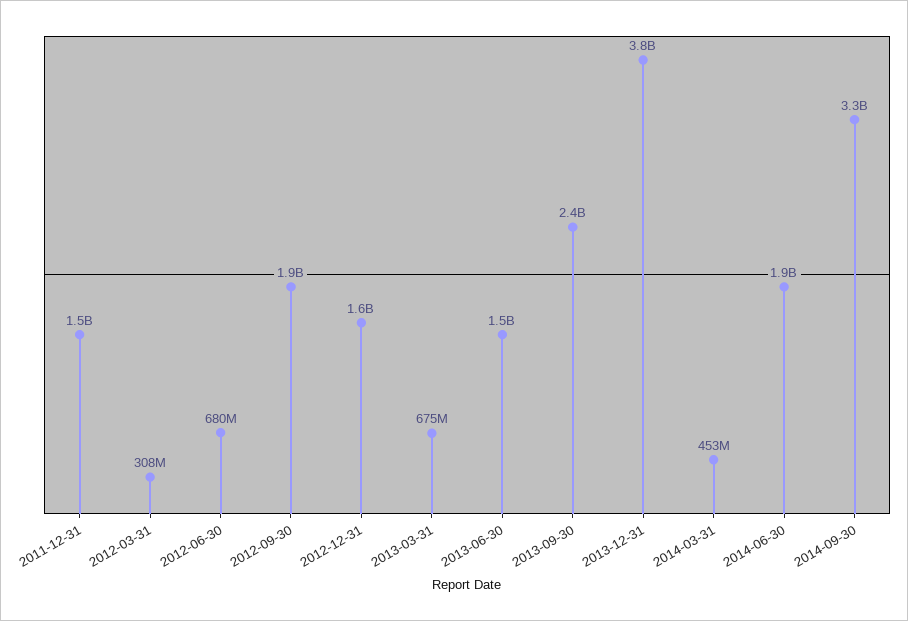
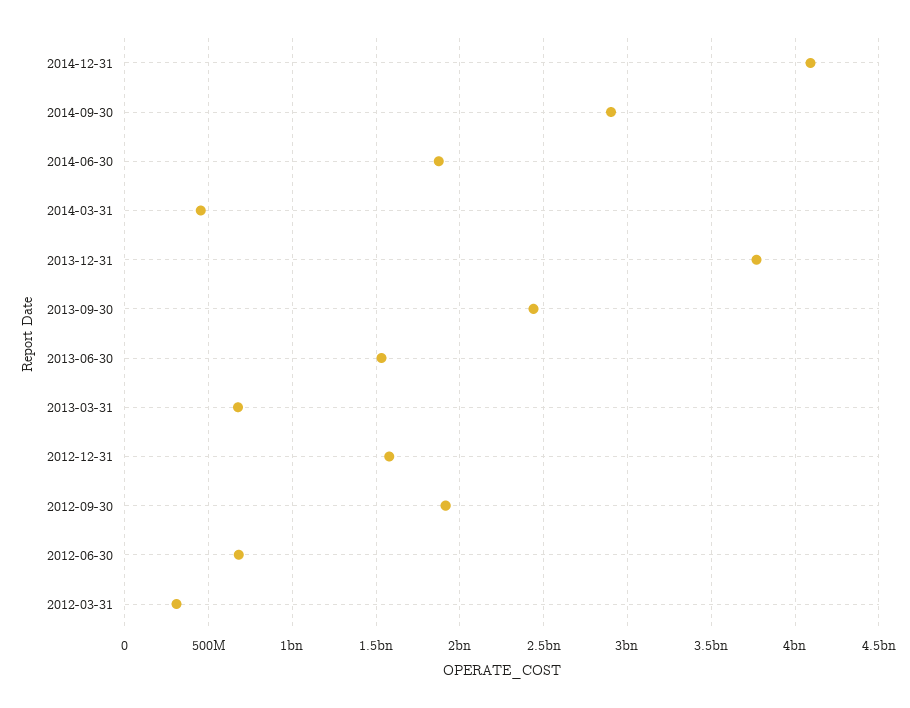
2011-12-31: 1500000000 -> none
2014-09-30: 3300000000 -> 2900000000
2014-12-31: none -> 4100000000

